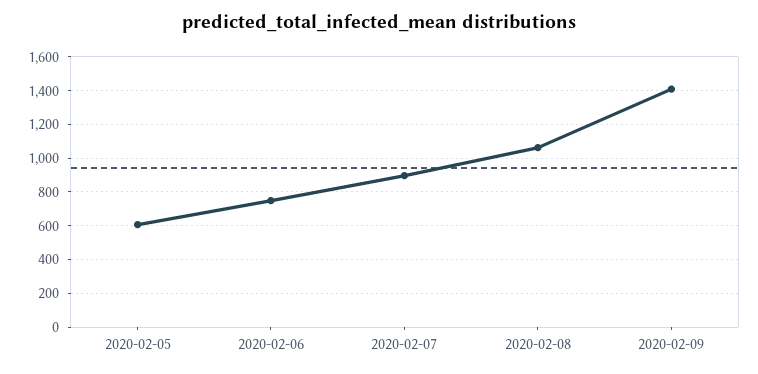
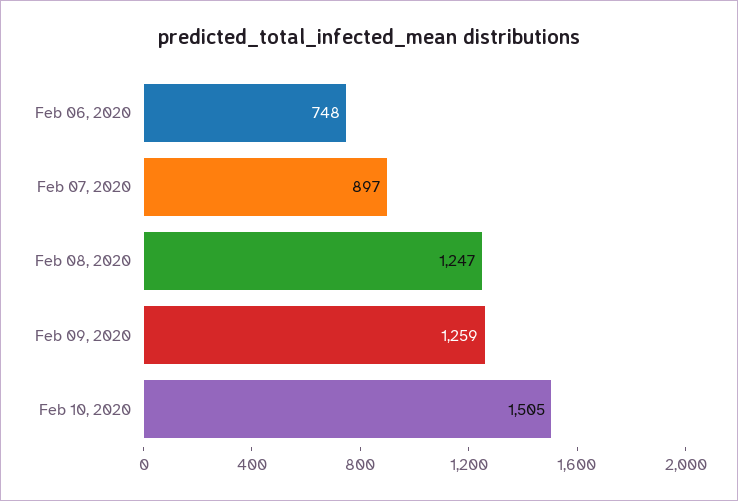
2020-02-05: 600 -> none
2020-02-08: 1050 -> 1247
2020-02-09: 1400 -> 1259
Feb 10, 2020: none -> 1505

